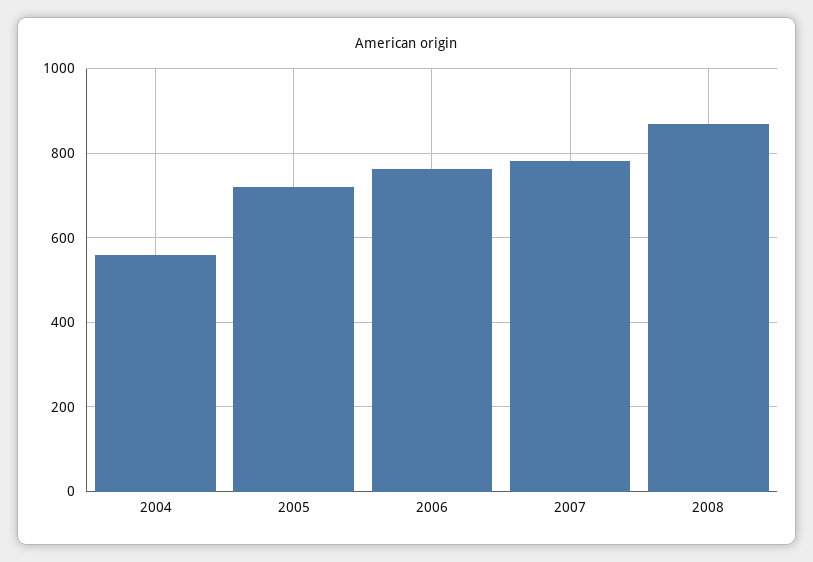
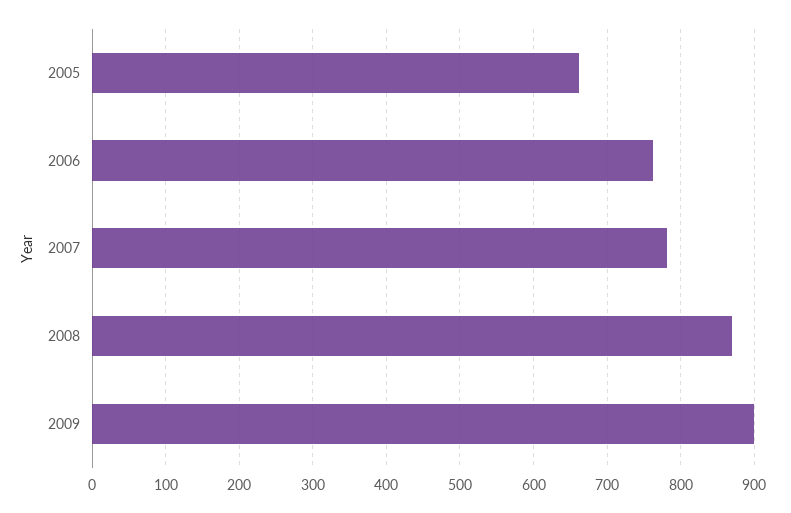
2004: 560 -> none
2005: 720 -> 660
2009: none -> 900

